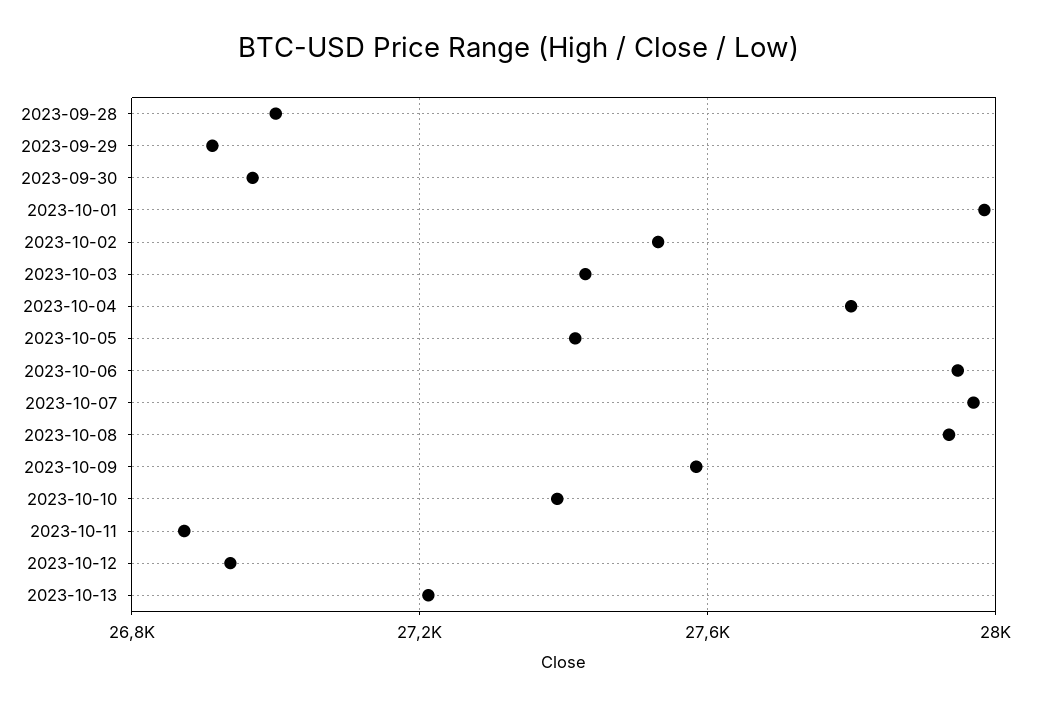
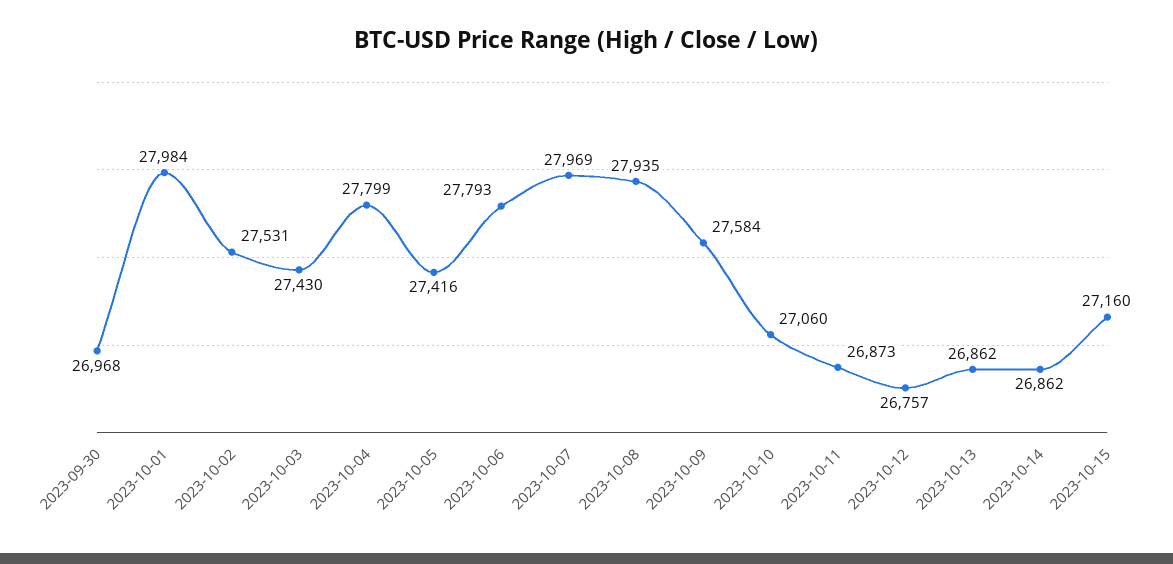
2023-09-28: 27000 -> none
2023-09-29: 26900 -> none
2023-10-06: 27950 -> 27793
2023-10-10: 27400 -> 27060
2023-10-12: 26950 -> 26757
2023-10-13: 27200 -> 26862
2023-10-14: none -> 26862
2023-10-15: none -> 27160

